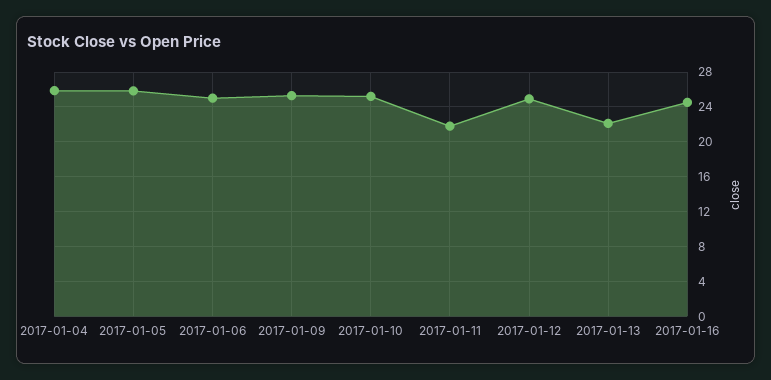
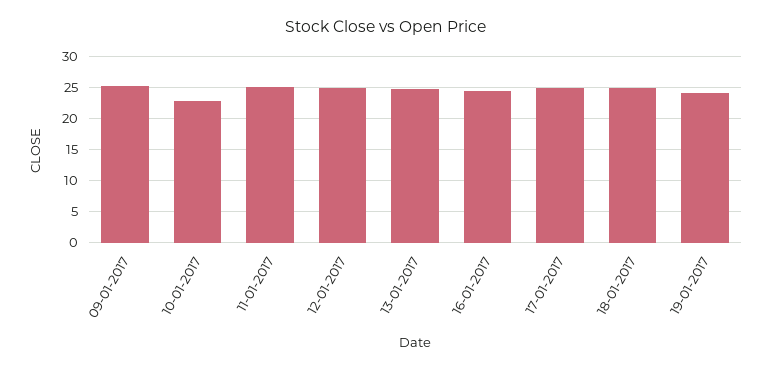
2017-01-04: 26 -> none
2017-01-05: 26 -> none
2017-01-06: 25 -> none
2017-01-10: 25 -> 23
2017-01-11: 22 -> 25
2017-01-13: 22 -> 25
17-01-2017: none -> 25
18-01-2017: none -> 25
19-01-2017: none -> 24

